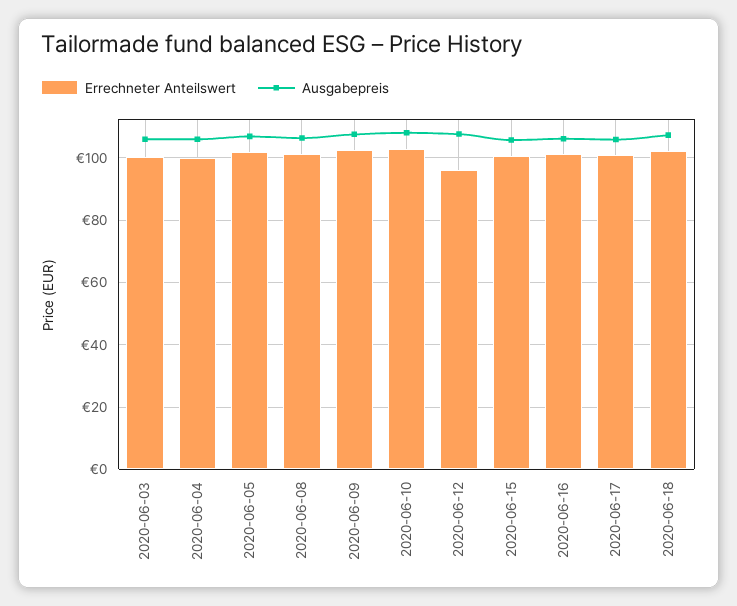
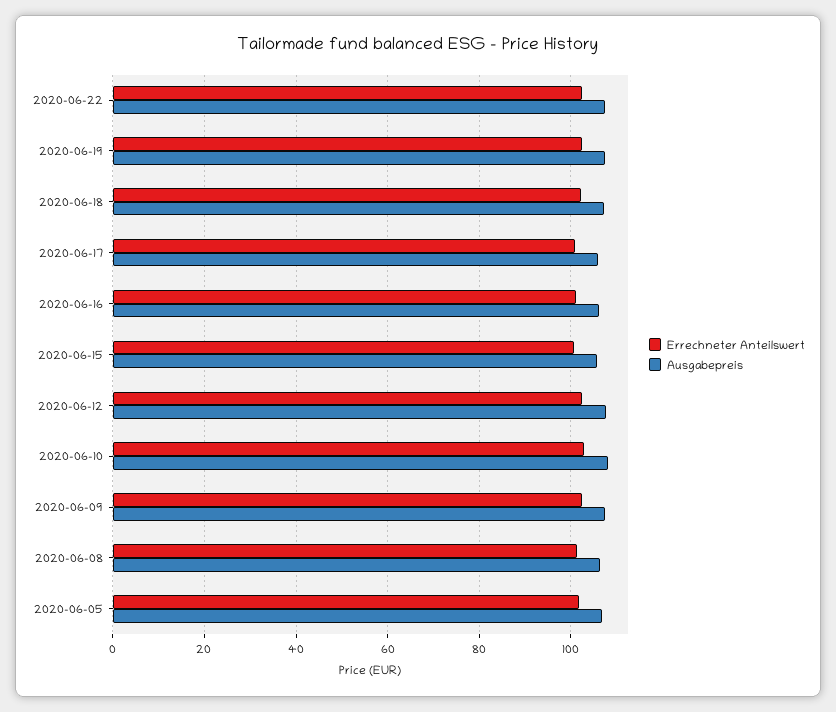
Errechneter Anteilswert, 2020-06-03: 100 -> none
Ausgabepreis, 2020-06-03: 106 -> none
Errechneter Anteilswert, 2020-06-04: 100 -> none
Ausgabepreis, 2020-06-04: 106 -> none
Errechneter Anteilswert, 2020-06-12: 96 -> 102
Errechneter Anteilswert, 2020-06-22: none -> 102
Ausgabepreis, 2020-06-22: none -> 108
Errechneter Anteilswert, 2020-06-19: none -> 102
Ausgabepreis, 2020-06-19: none -> 108

